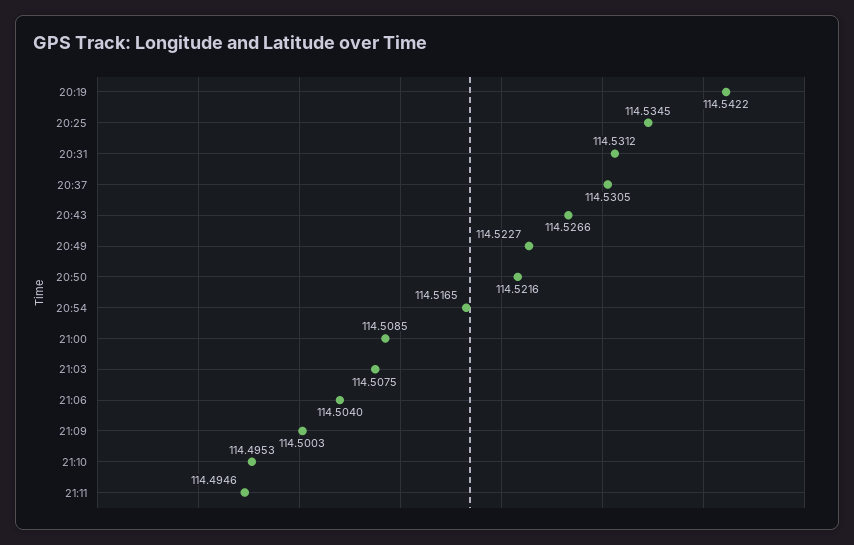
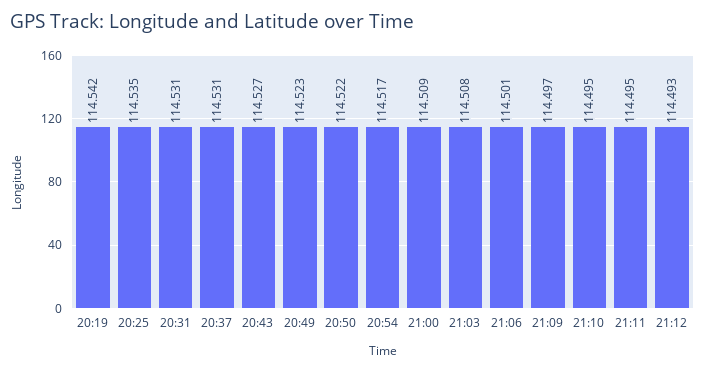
21:06: 114.504 -> 114.501
21:09: 114.5003 -> 114.497
21:12: none -> 114.493

